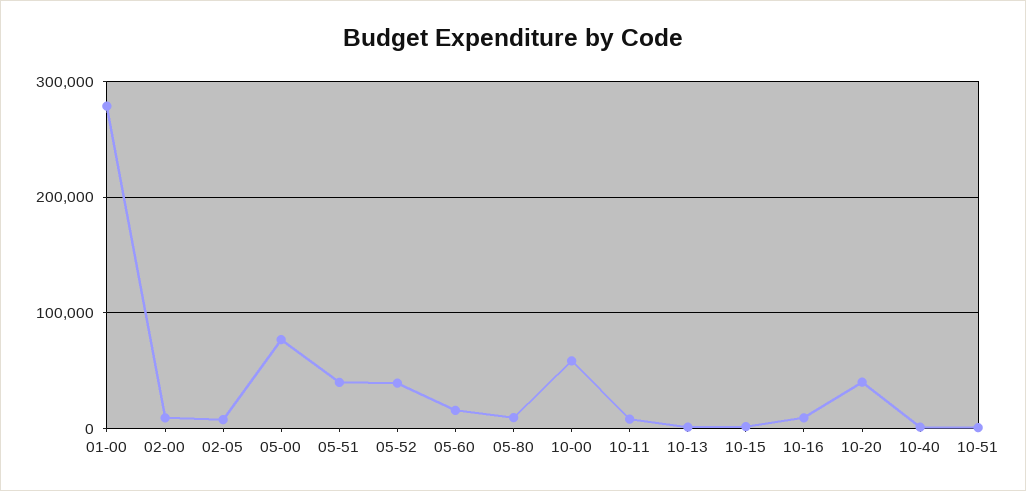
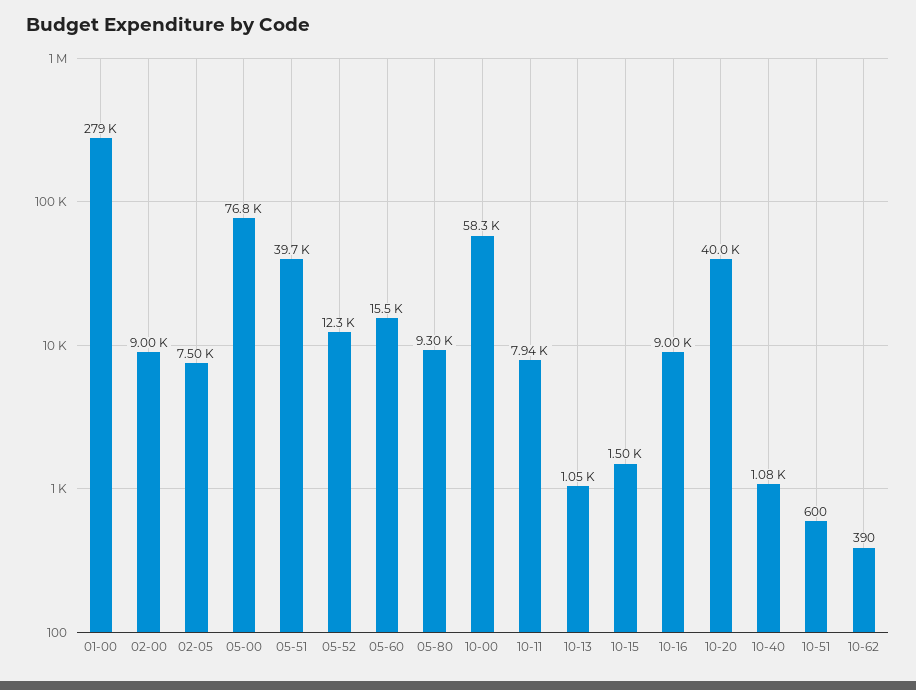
05-52: 40000 -> 12300
10-62: none -> 390

